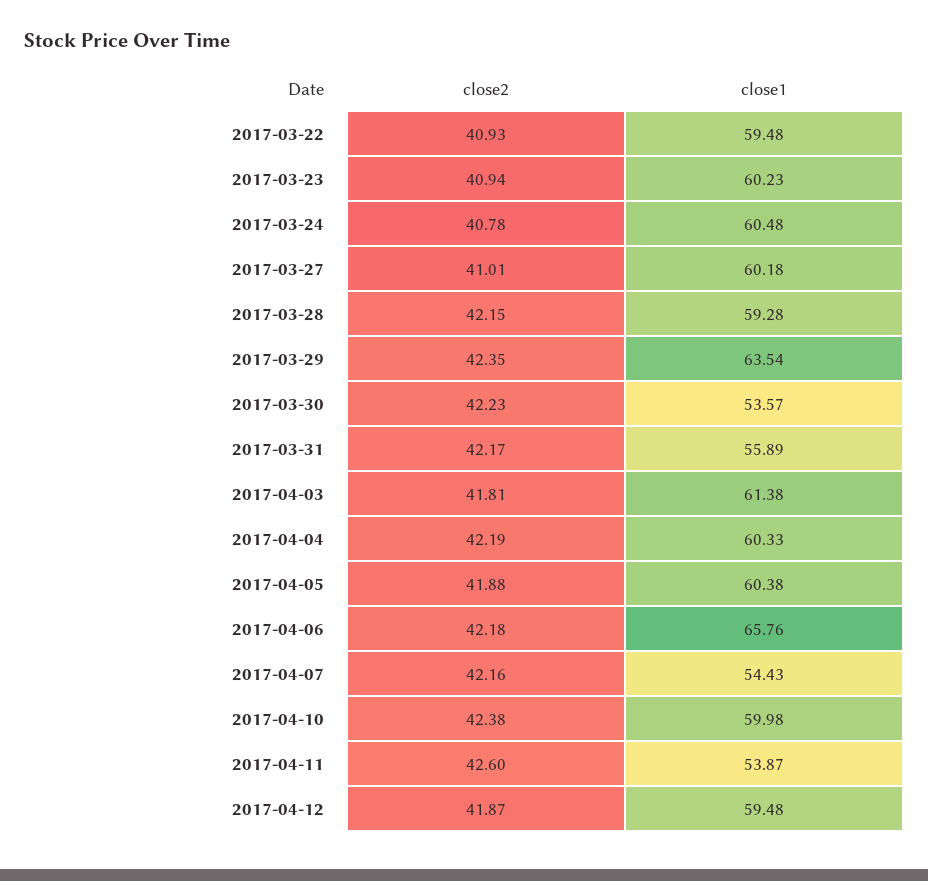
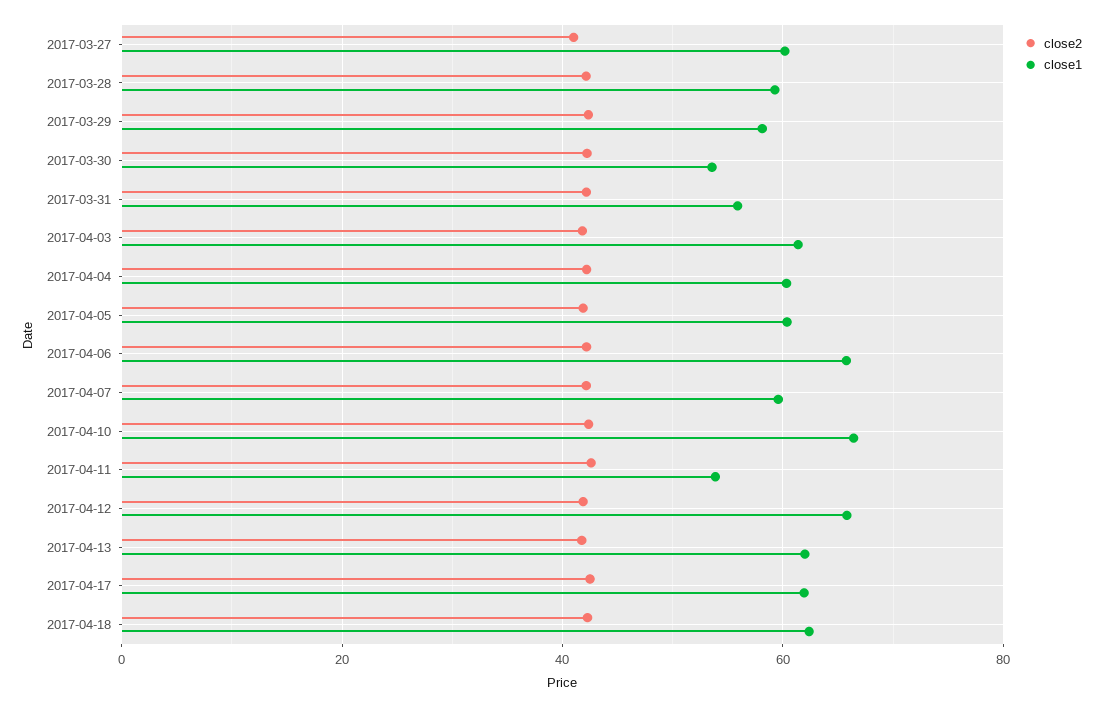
close2, 2017-03-22: 40.93 -> none
close1, 2017-03-22: 59.48 -> none
close2, 2017-03-23: 40.94 -> none
close1, 2017-03-23: 60.23 -> none
close2, 2017-03-24: 40.78 -> none
close1, 2017-03-24: 60.48 -> none
close1, 2017-03-29: 63.54 -> 58
close1, 2017-04-07: 54.43 -> 60
close1, 2017-04-10: 59.98 -> 66
close1, 2017-04-12: 59.48 -> 66
close2, 2017-04-13: none -> 42
close1, 2017-04-13: none -> 62
close2, 2017-04-17: none -> 42
close1, 2017-04-17: none -> 62
close2, 2017-04-18: none -> 42
close1, 2017-04-18: none -> 62

